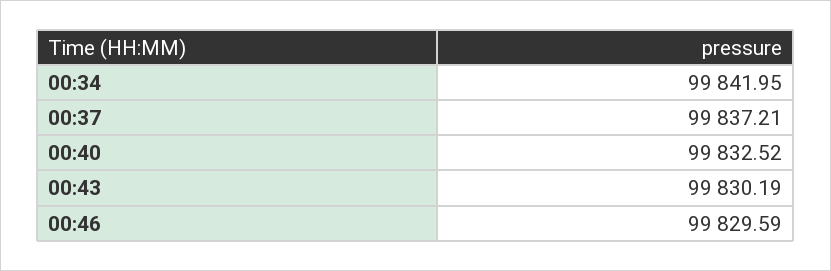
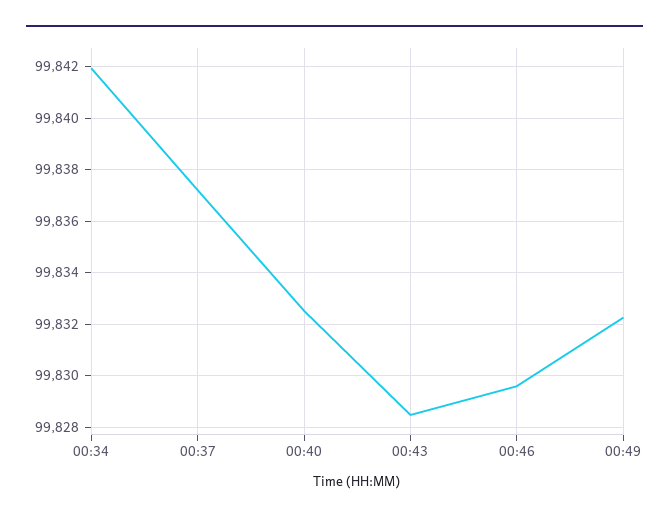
00:43: 99830.19 -> 99828.5
00:49: none -> 99832.25

